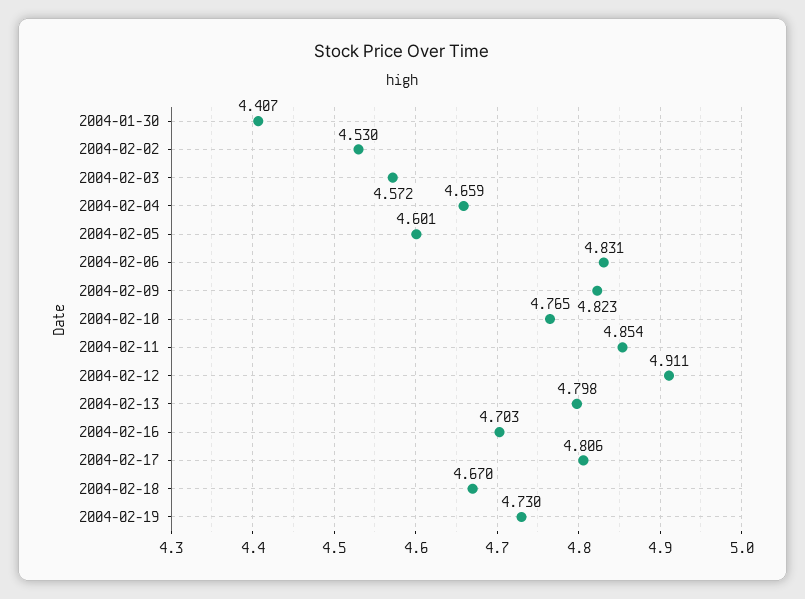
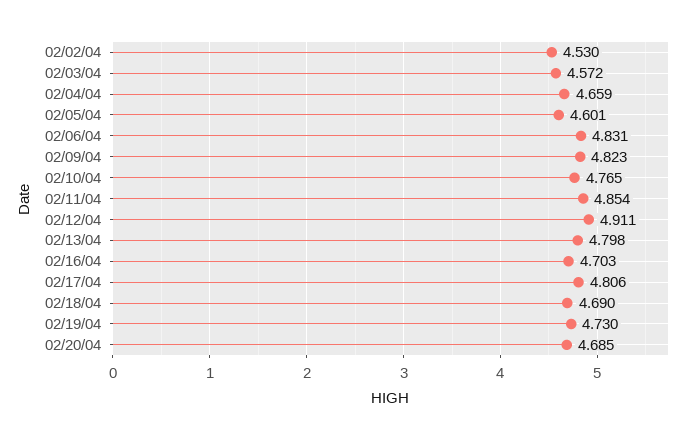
2004-01-30: 4.407 -> none
2004-02-18: 4.67 -> 4.69
02/20/04: none -> 4.685

